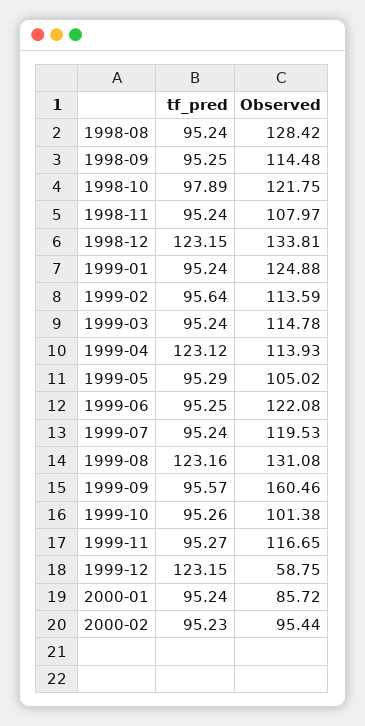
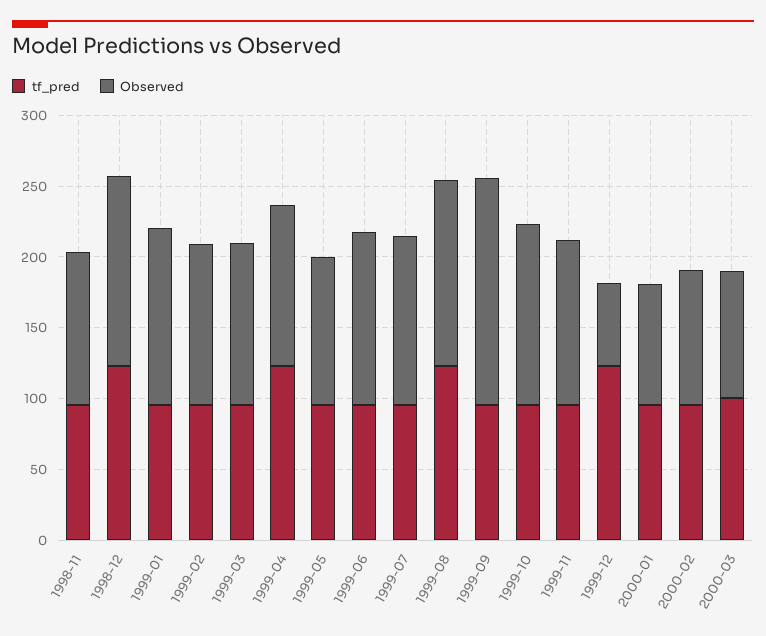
tf_pred, 1998-08: 95.24 -> none
Observed, 1998-08: 128.42 -> none
tf_pred, 1998-09: 95.25 -> none
Observed, 1998-09: 114.48 -> none
tf_pred, 1998-10: 97.89 -> none
Observed, 1998-10: 121.75 -> none
Observed, 1999-10: 101.38 -> 130
tf_pred, 2000-03: none -> 100
Observed, 2000-03: none -> 90

